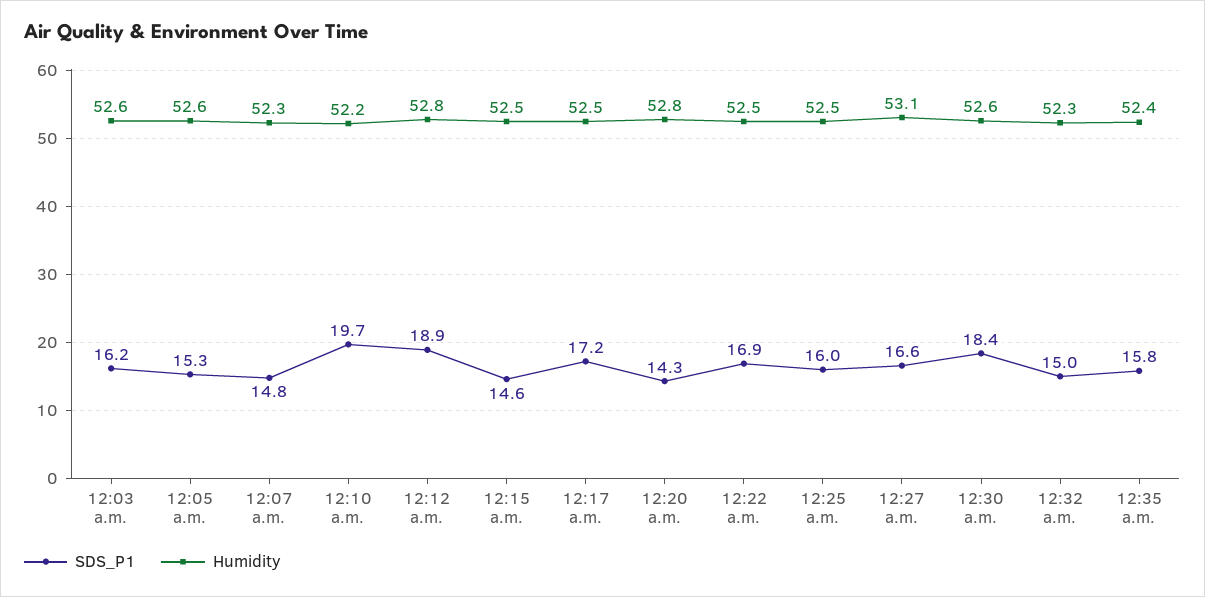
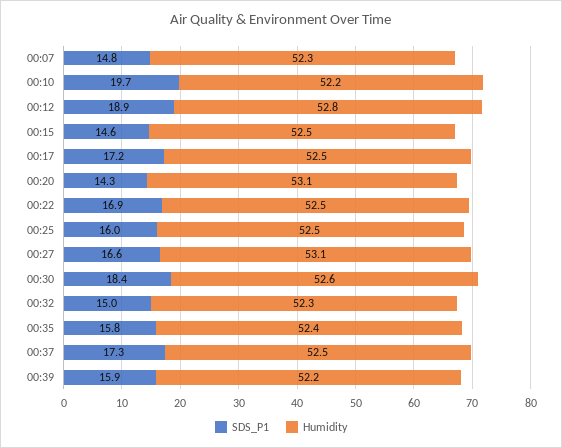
SDS_P1, 12:03 a.m.: 16.2 -> none
Humidity, 12:03 a.m.: 52.6 -> none
SDS_P1, 12:05 a.m.: 15.3 -> none
Humidity, 12:05 a.m.: 52.6 -> none
Humidity, 12:20 a.m.: 52.8 -> 53.1
SDS_P1, 00:37: none -> 17.3
Humidity, 00:37: none -> 52.5
SDS_P1, 00:39: none -> 15.9
Humidity, 00:39: none -> 52.2

